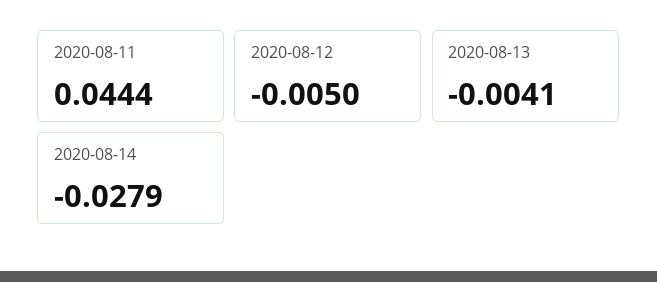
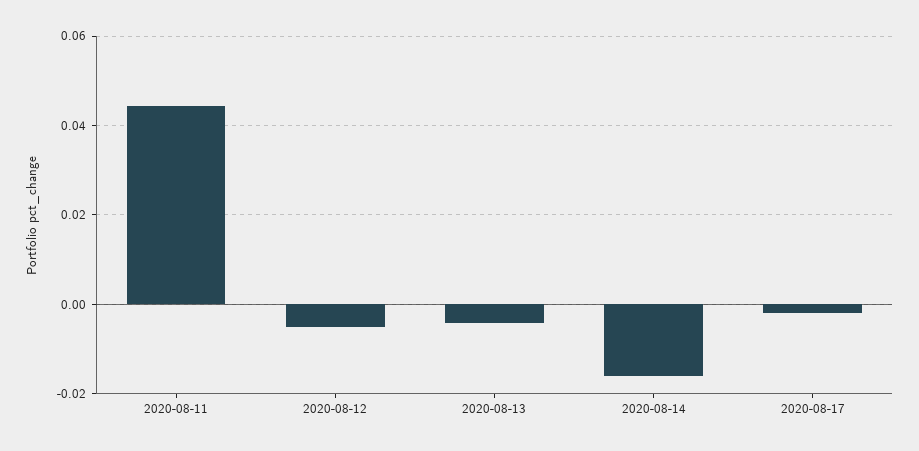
2020-08-14: -0.0279 -> -0.016
2020-08-17: none -> -0.002

